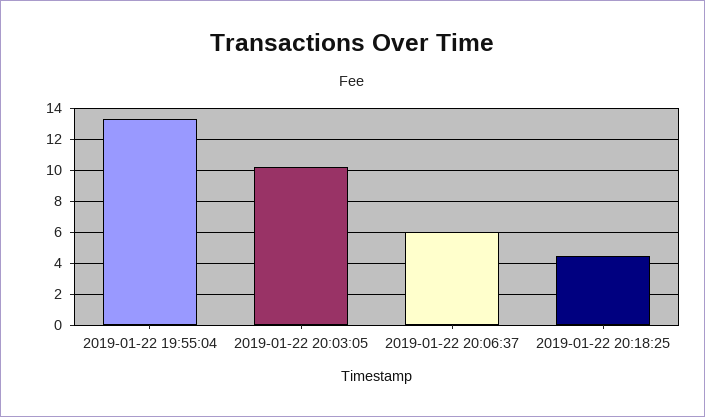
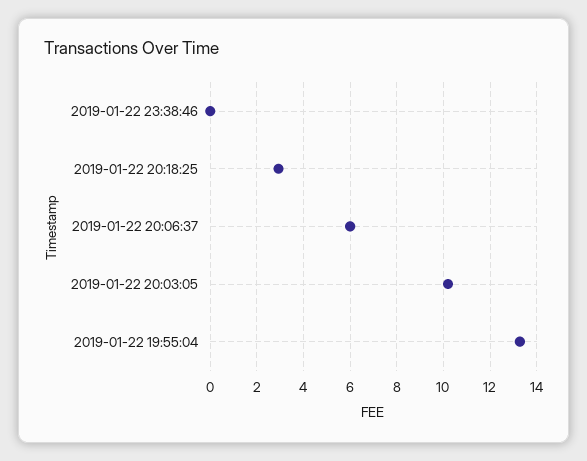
2019-01-22 20:18:25: 4.5 -> 3
2019-01-22 23:38:46: none -> 0

